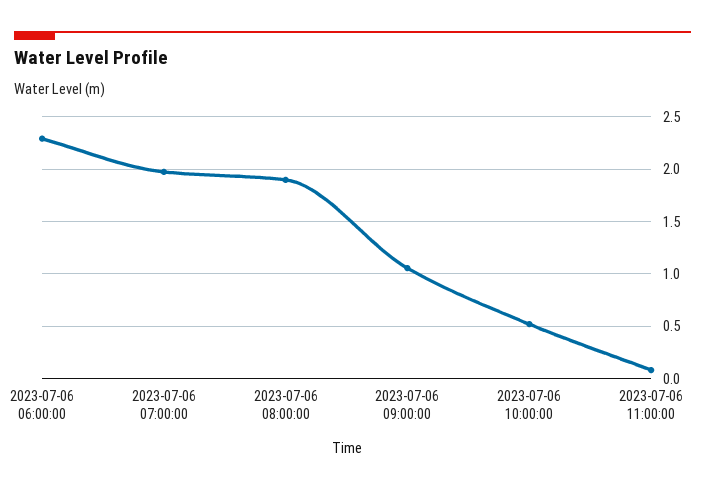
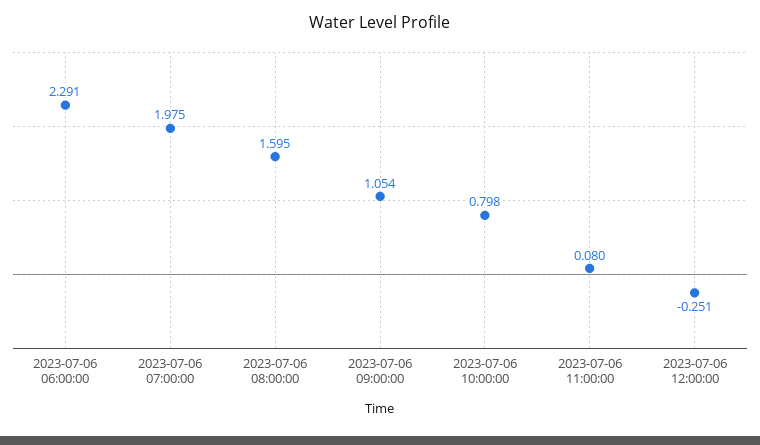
2023-07-06 08:00:00: 1.9 -> 1.595
2023-07-06 10:00:00: 0.5 -> 0.798
2023-07-06 12:00:00: none -> -0.251

